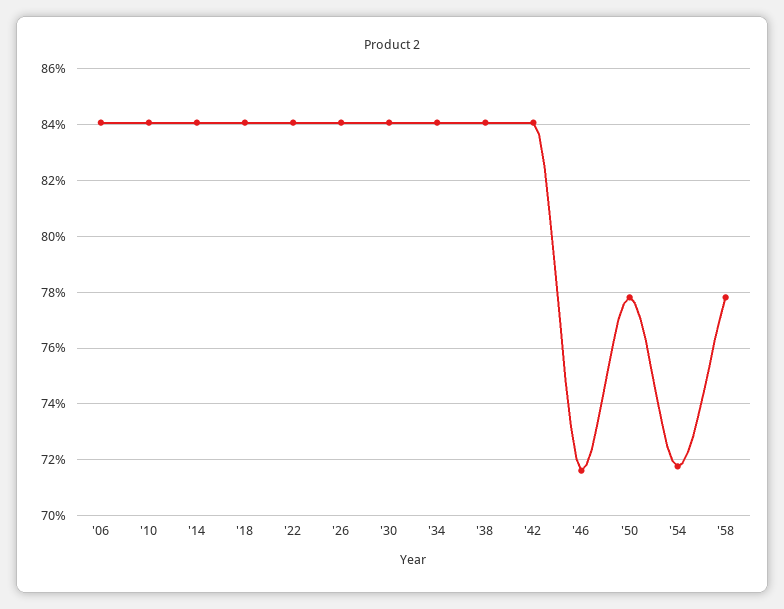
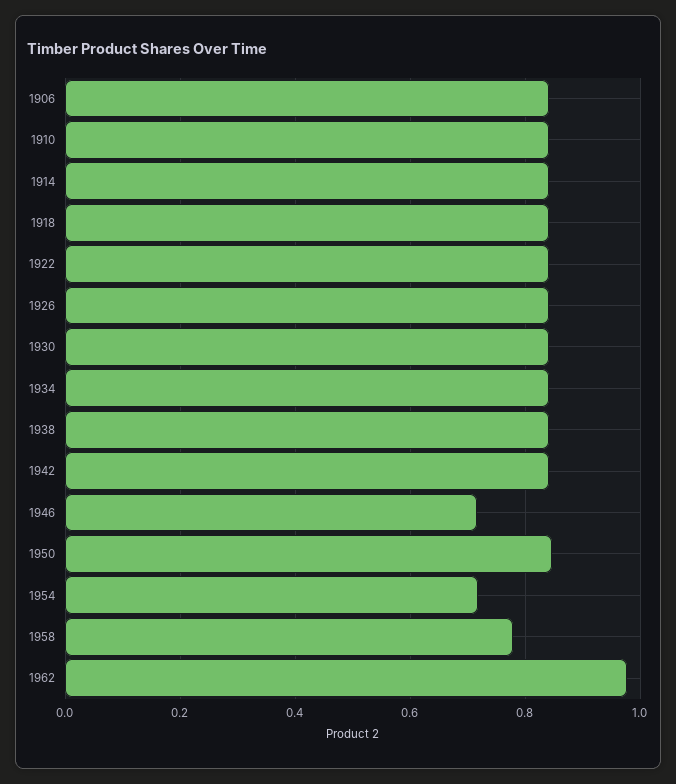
'50: 0.7775 -> 0.84
1962: none -> 0.98

